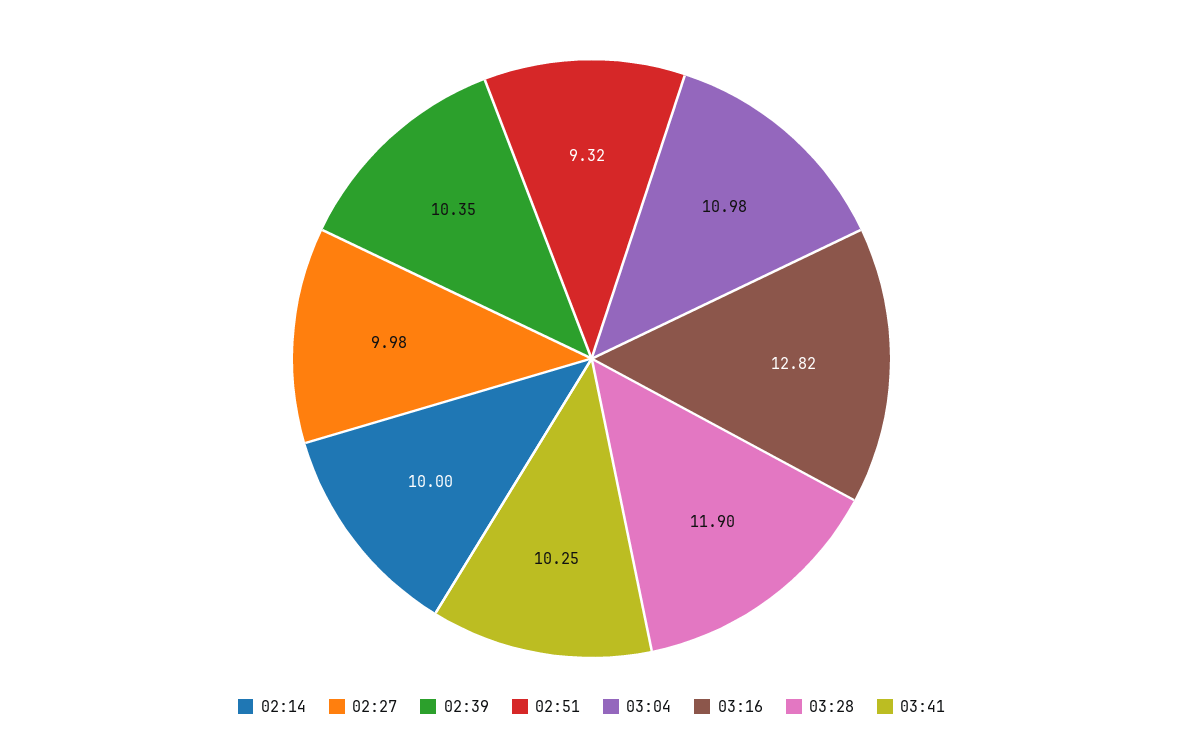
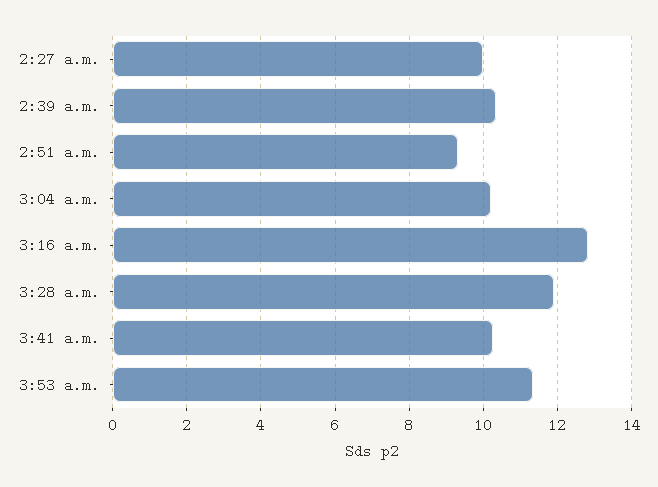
02:14: 10 -> none
03:04: 10.98 -> 10.2
3:53 a.m.: none -> 11.4

